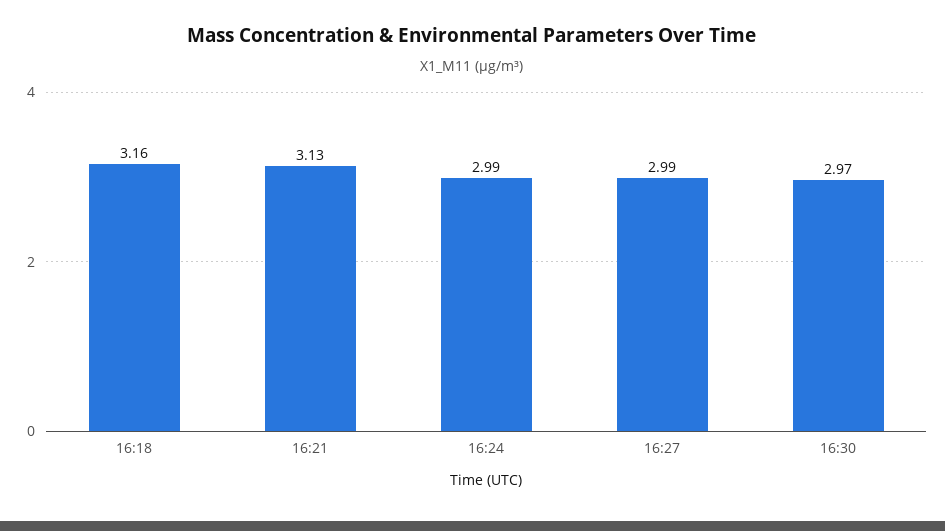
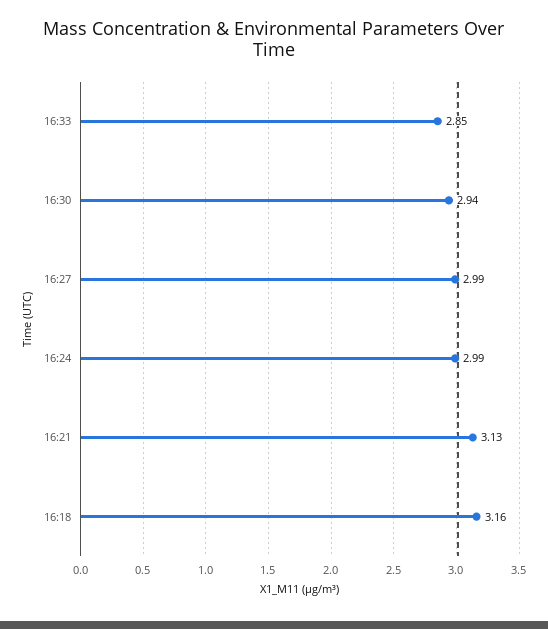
16:30: 2.97 -> 2.94
16:33: none -> 2.85

